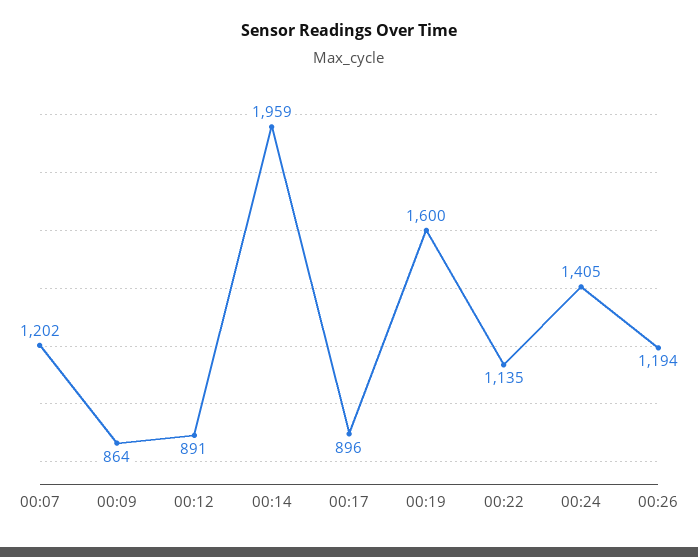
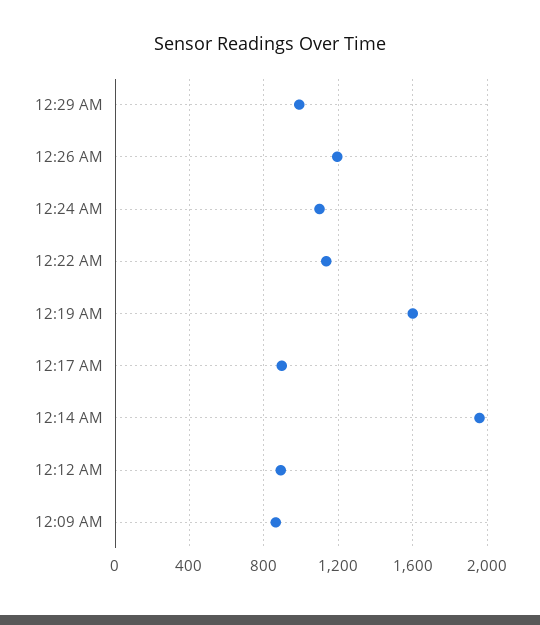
00:07: 1202 -> none
00:24: 1405 -> 1100
12:29 AM: none -> 1000

